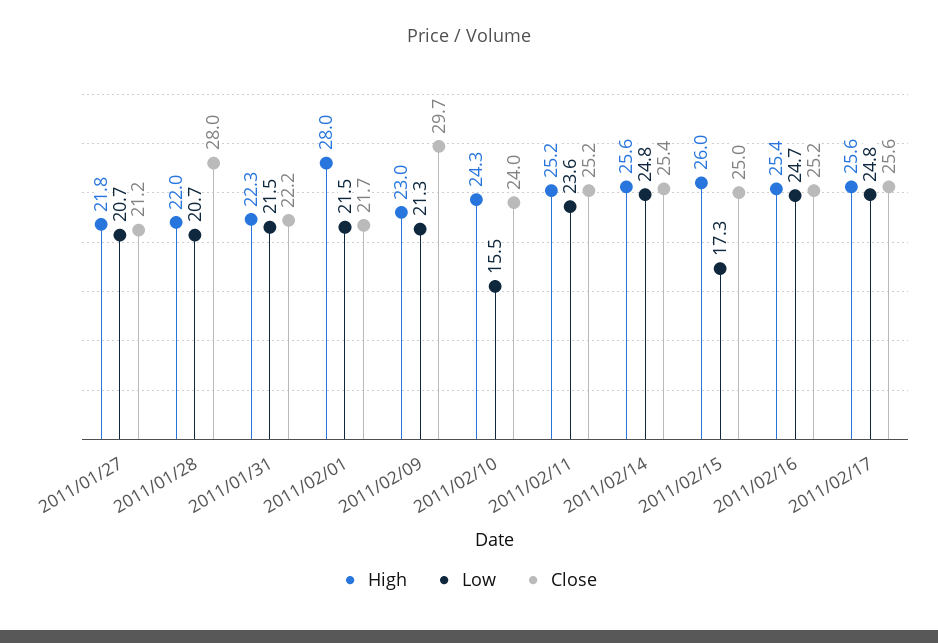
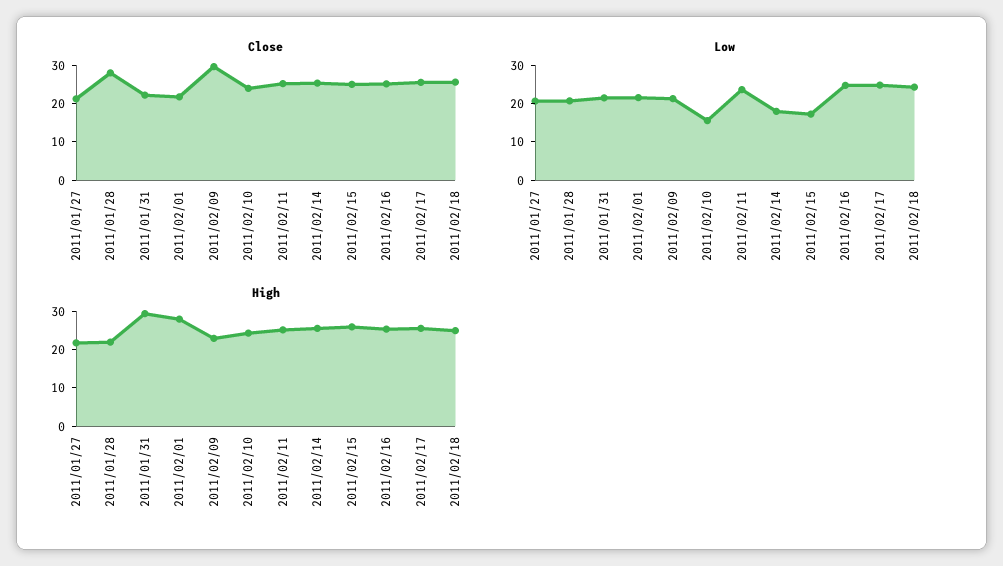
High, 2011/01/31: 22.3 -> 30
Low, 2011/02/14: 24.8 -> 17.5
Close, 2011/02/18: none -> 25
Low, 2011/02/18: none -> 25
High, 2011/02/18: none -> 25

